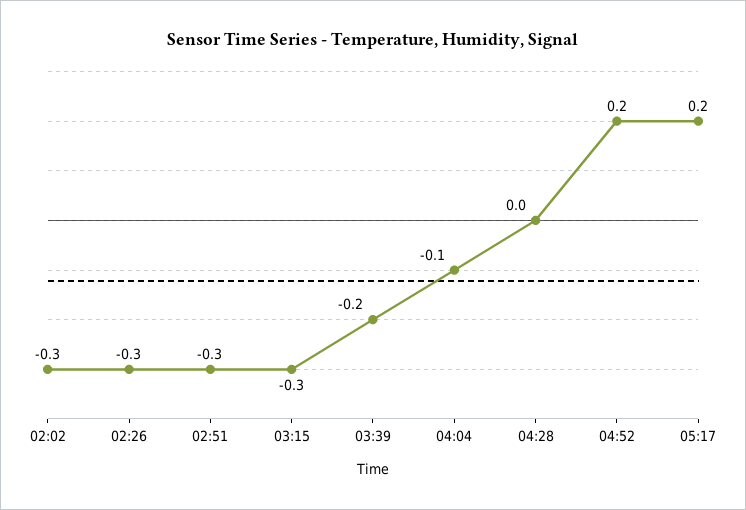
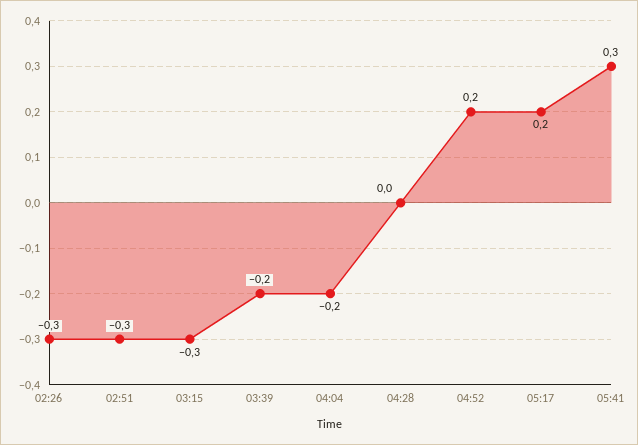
02:02: -0.3 -> none
04:04: -0.1 -> -0.2
05:41: none -> 0.3

